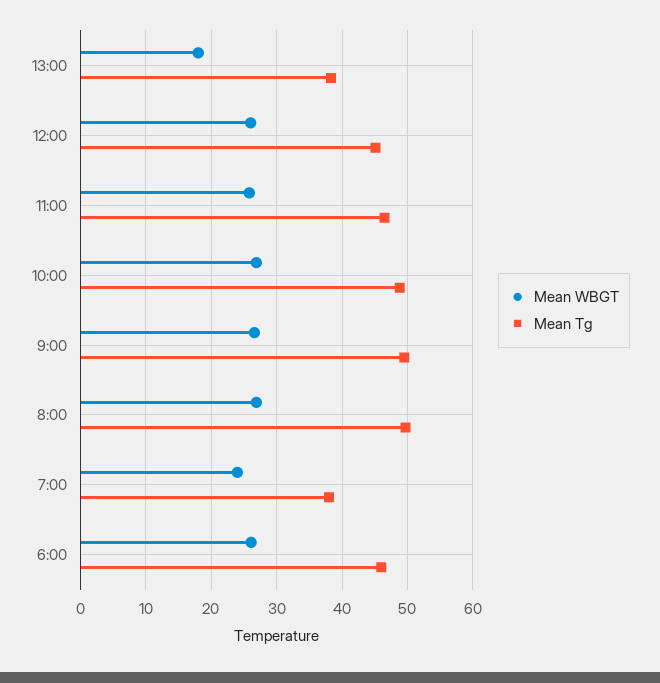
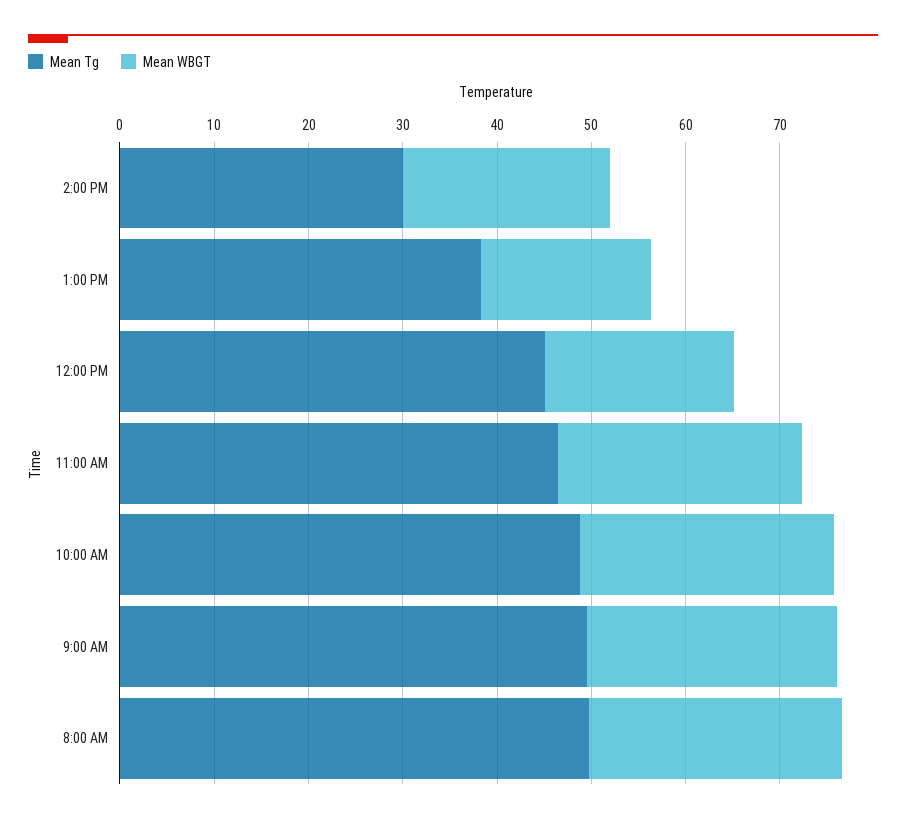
Mean WBGT, 12:00: 26 -> 20
Mean WBGT, 7:00: 24 -> none
Mean Tg, 7:00: 38 -> none
Mean WBGT, 6:00: 26 -> none
Mean Tg, 6:00: 46 -> none
Mean Tg, 2:00 PM: none -> 30
Mean WBGT, 2:00 PM: none -> 22

